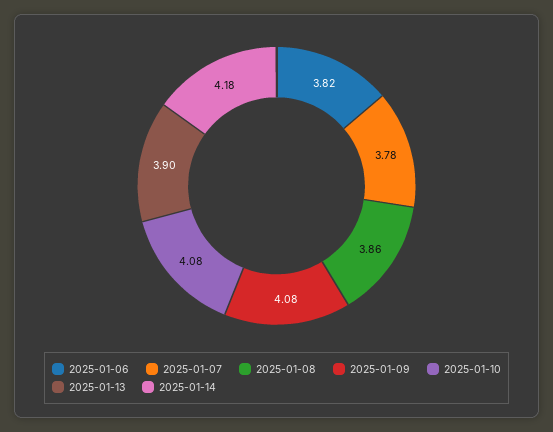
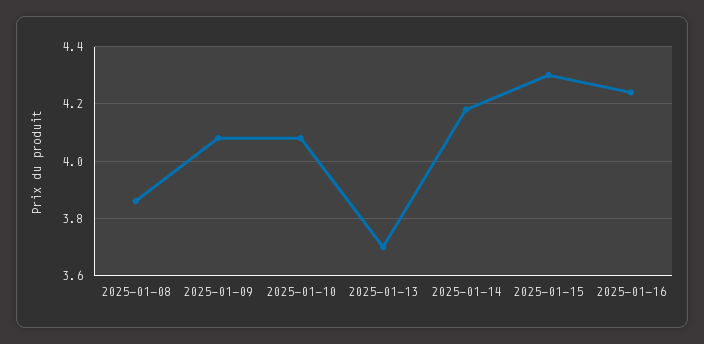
2025-01-06: 3.82 -> none
2025-01-07: 3.78 -> none
2025-01-13: 3.9 -> 3.7
2025-01-15: none -> 4.3
2025-01-16: none -> 4.25

